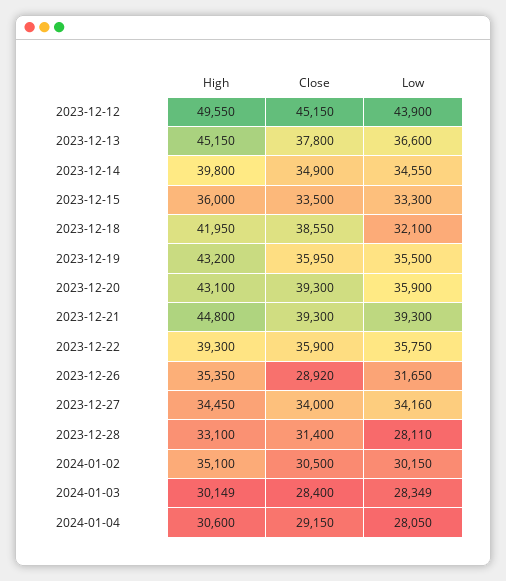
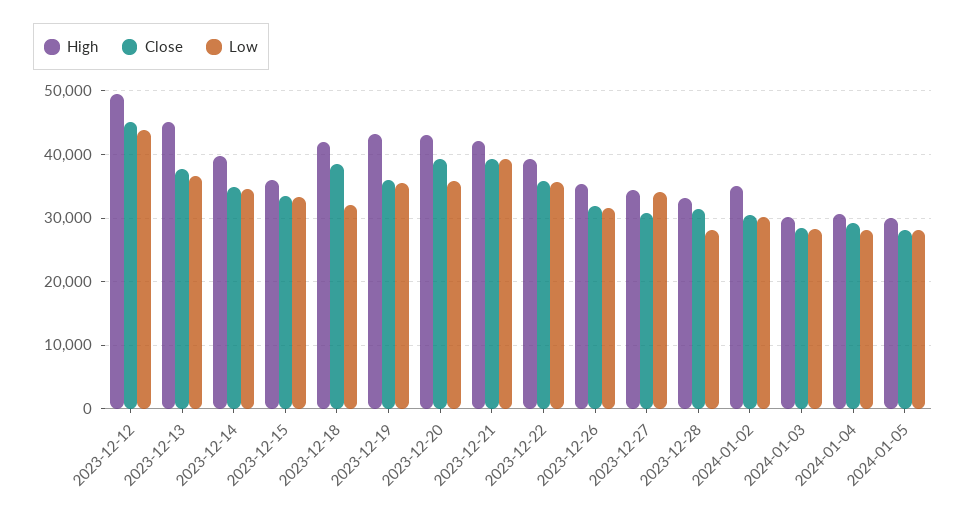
High, 2023-12-21: 44800 -> 42000
Close, 2023-12-26: 28920 -> 32000
Close, 2023-12-27: 34000 -> 31000
High, 2024-01-05: none -> 30000
Close, 2024-01-05: none -> 28000
Low, 2024-01-05: none -> 28000

